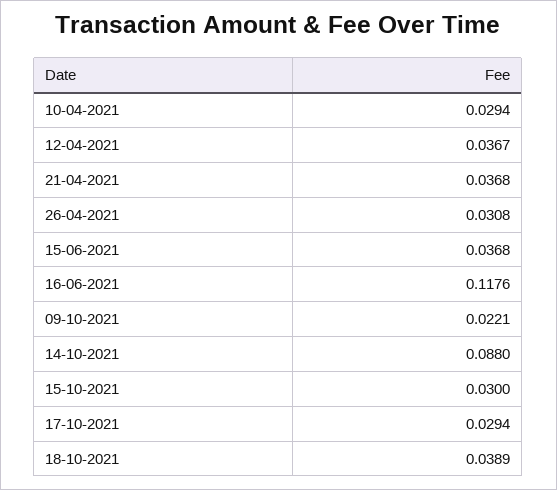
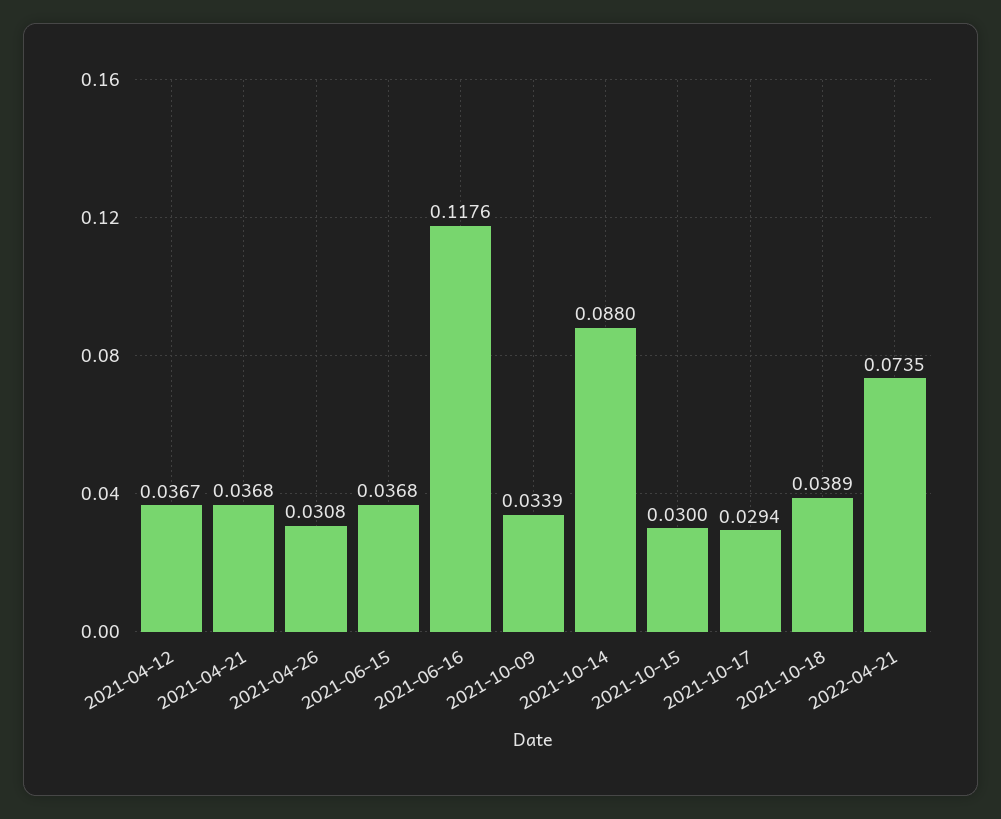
10-04-2021: 0.0294 -> none
09-10-2021: 0.0221 -> 0.0339
2022-04-21: none -> 0.0735

